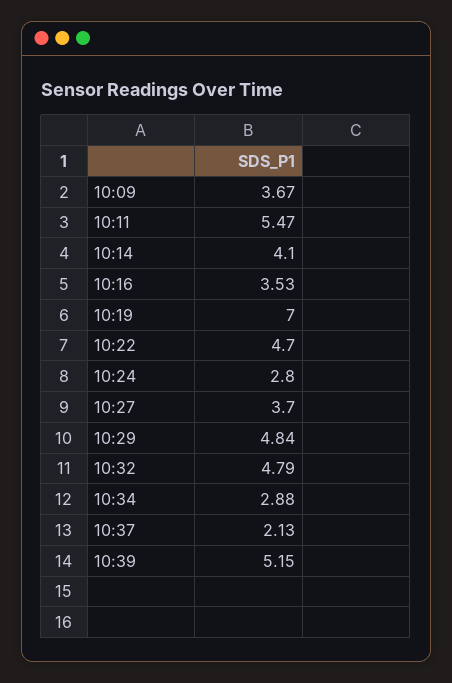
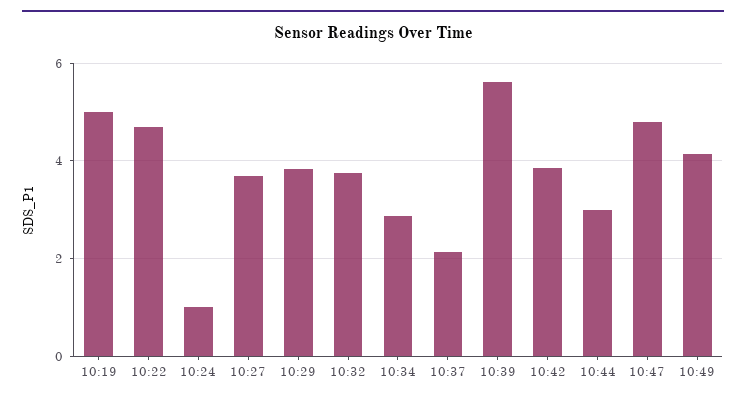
10:09: 3.67 -> none
10:11: 5.47 -> none
10:14: 4.1 -> none
10:16: 3.53 -> none
10:19: 7 -> 5
10:24: 2.8 -> 1
10:29: 4.84 -> 3.8
10:32: 4.79 -> 3.8
10:39: 5.15 -> 5.6
10:42: none -> 3.8
10:44: none -> 3
10:47: none -> 4.8
10:49: none -> 4.2

